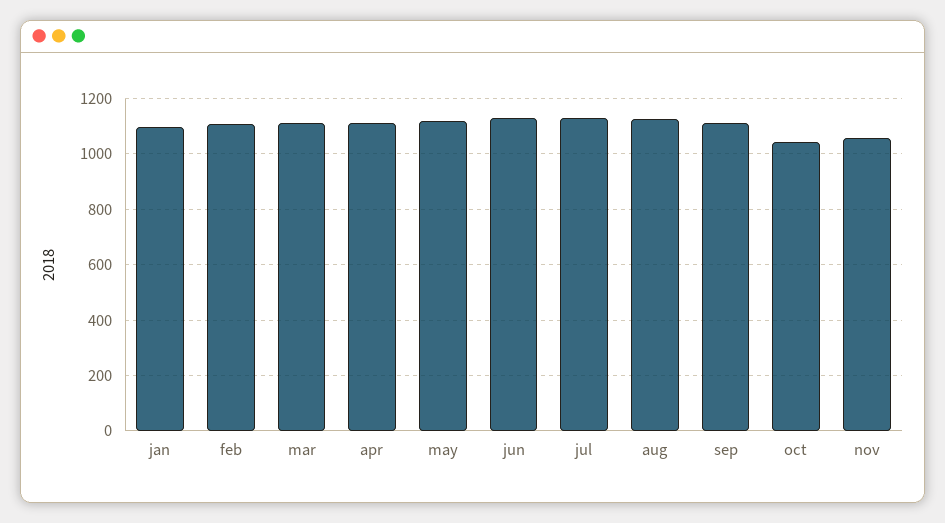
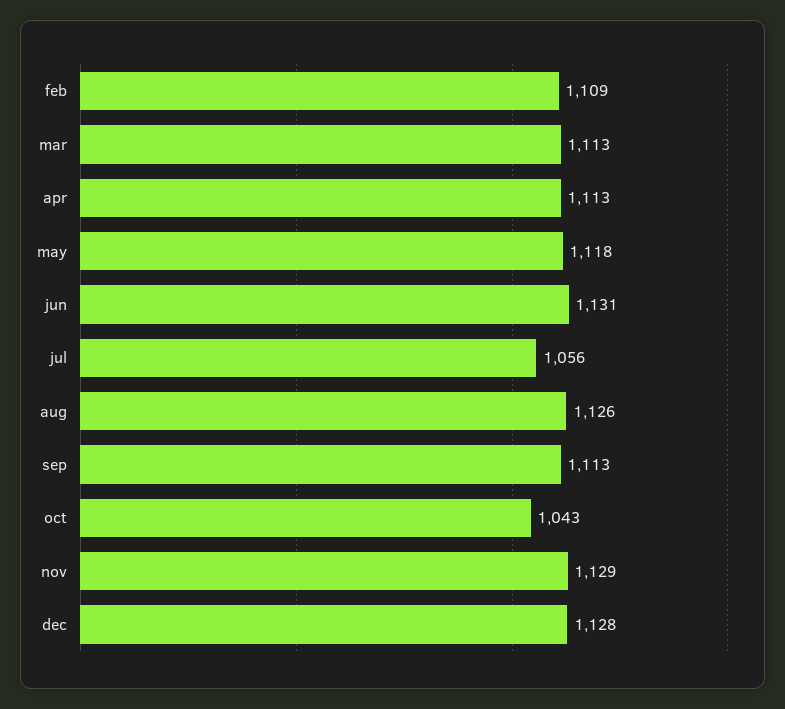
jan: 1100 -> none
jul: 1125 -> 1056
nov: 1050 -> 1129
dec: none -> 1128

